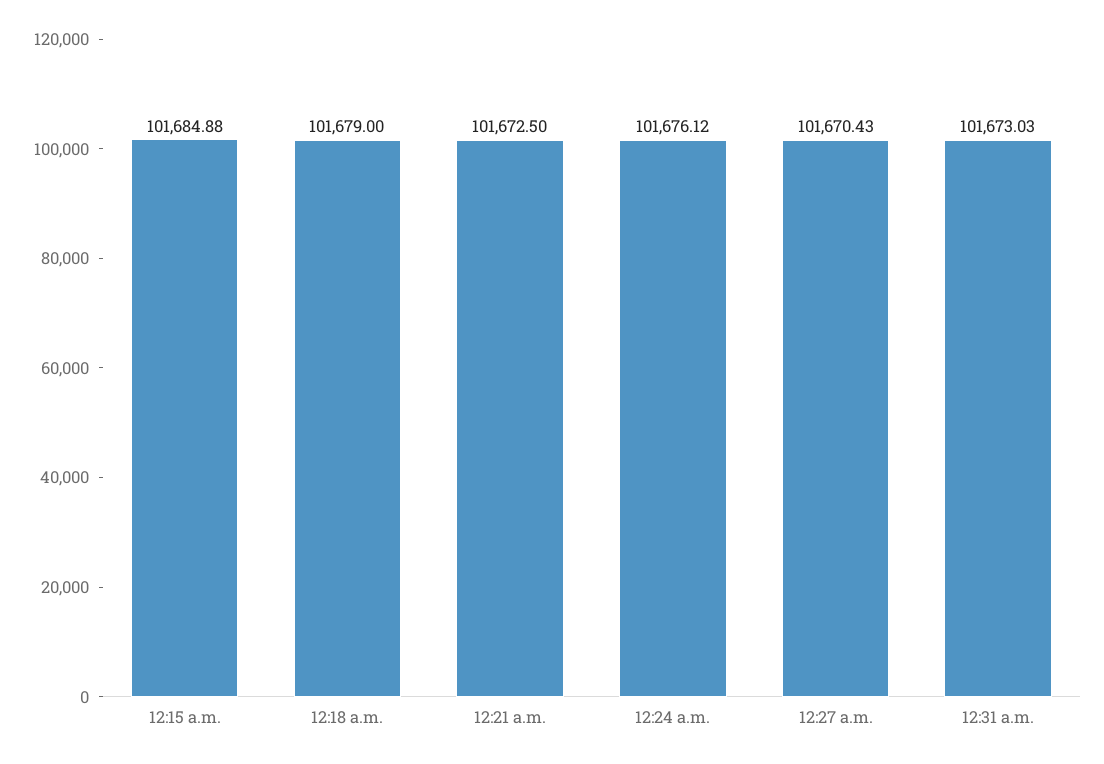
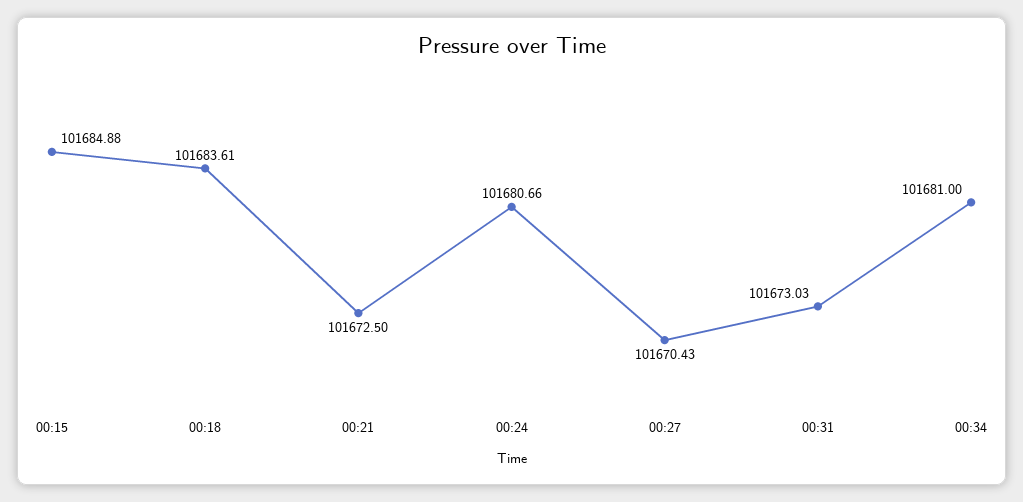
12:18 a.m.: 101679 -> 101683.61
12:24 a.m.: 101676.12 -> 101680.66
00:34: none -> 101681

